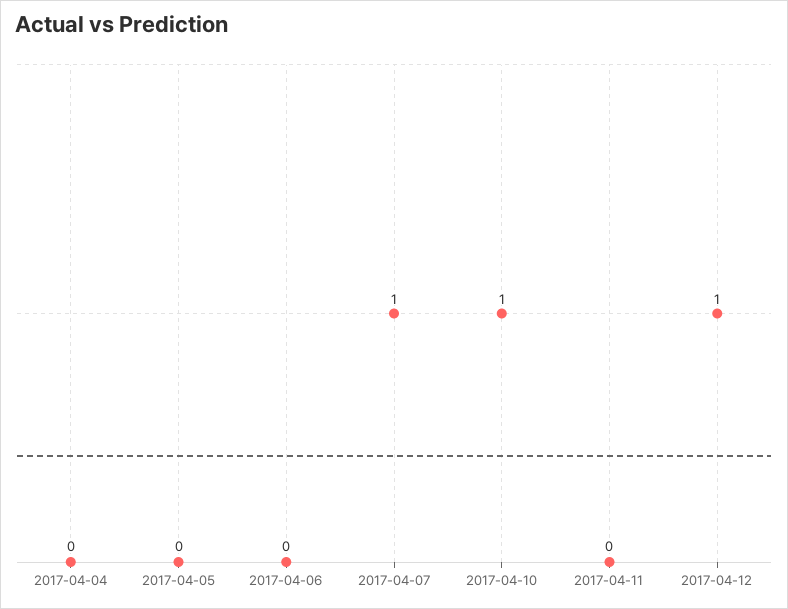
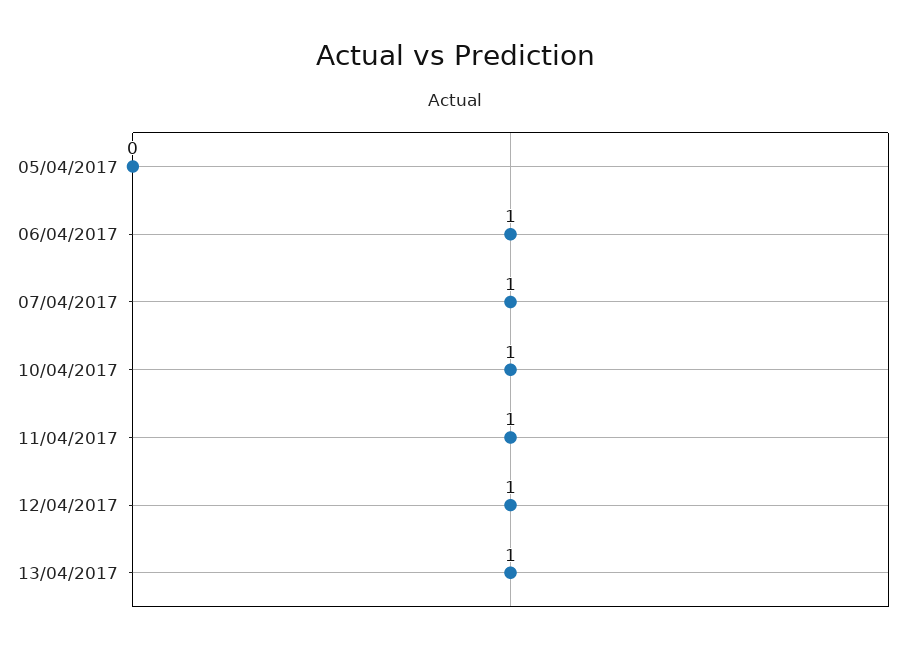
2017-04-04: 0 -> none
2017-04-06: 0 -> 1
2017-04-11: 0 -> 1
13/04/2017: none -> 1

